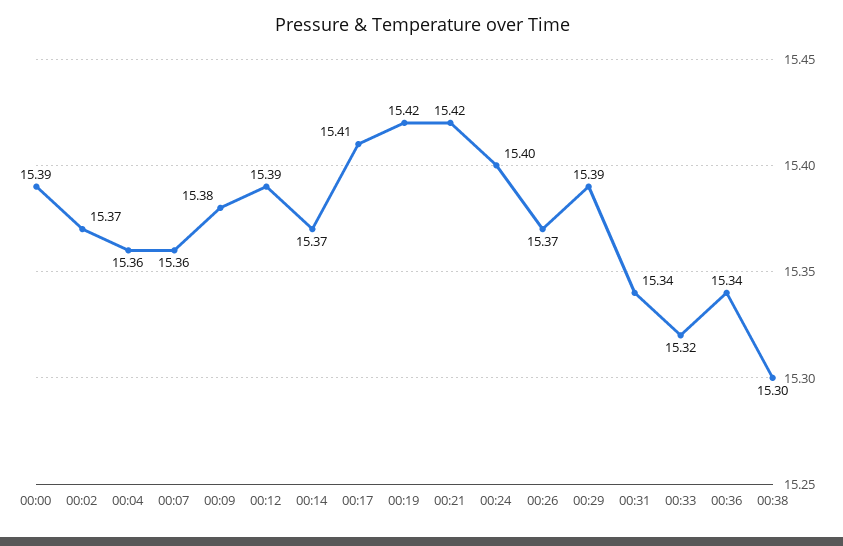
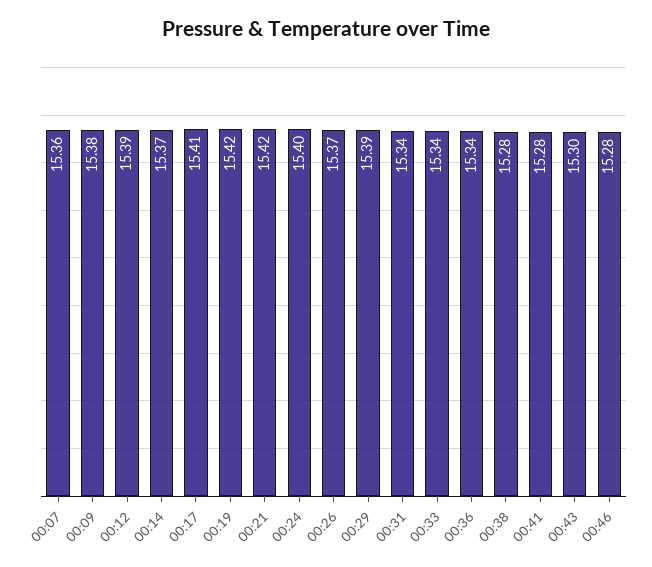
00:00: 15.39 -> none
00:02: 15.37 -> none
00:04: 15.36 -> none
00:33: 15.32 -> 15.34
00:38: 15.3 -> 15.28
00:41: none -> 15.28
00:43: none -> 15.3
00:46: none -> 15.28

